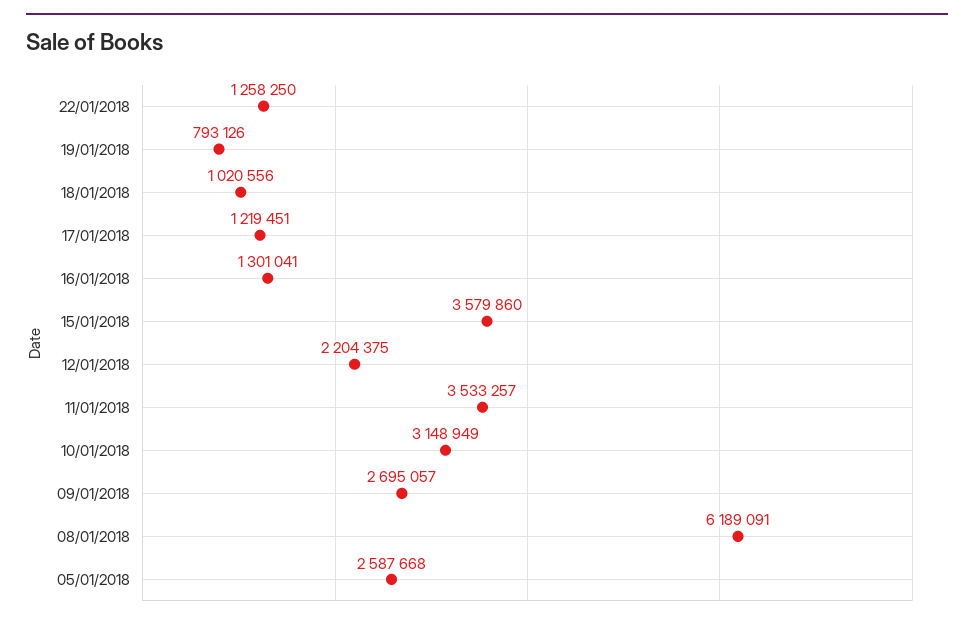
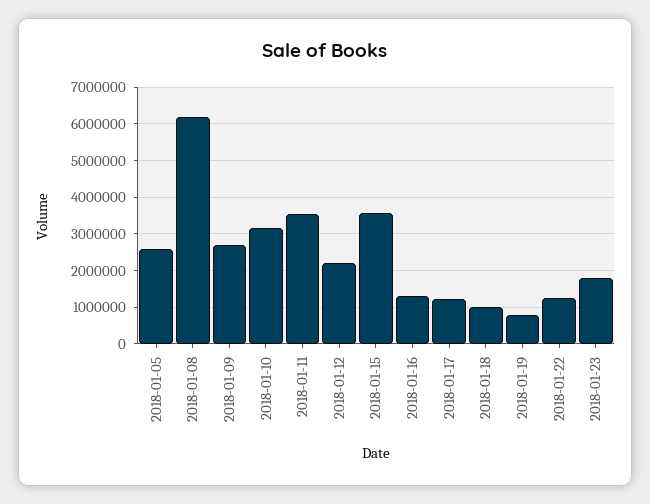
2018-01-23: none -> 1800000

